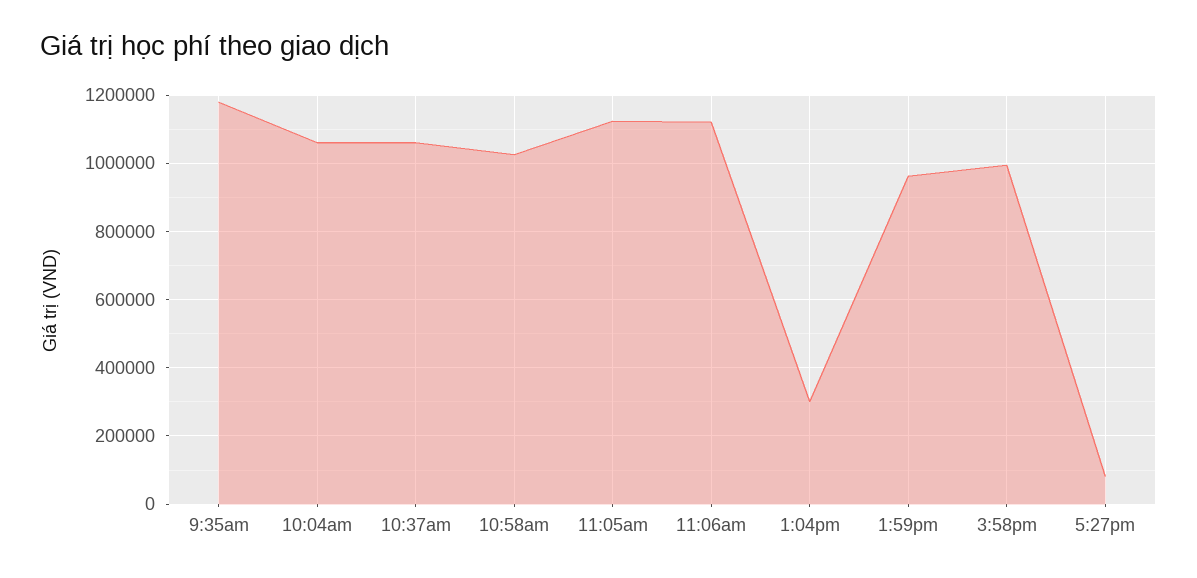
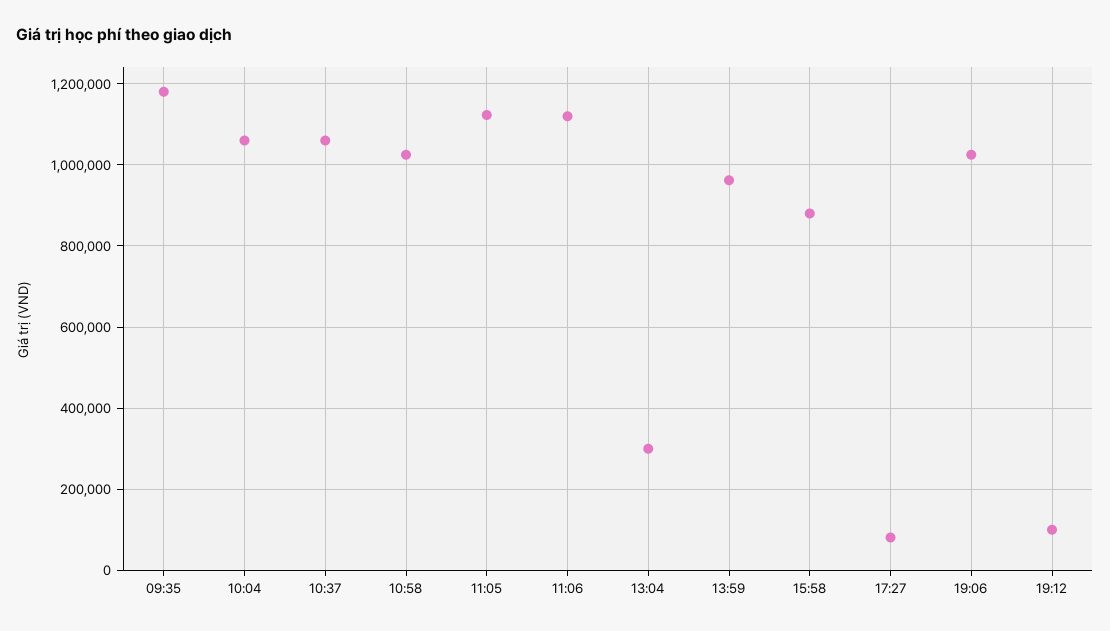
3:58pm: 1000000 -> 880000
19:06: none -> 1020000
19:12: none -> 100000

